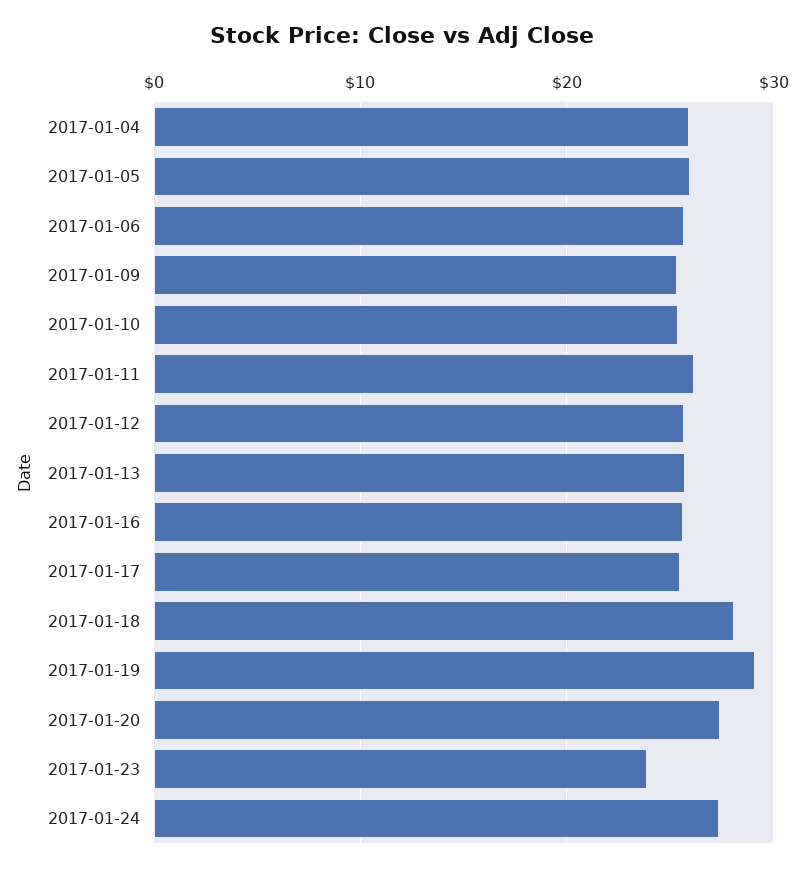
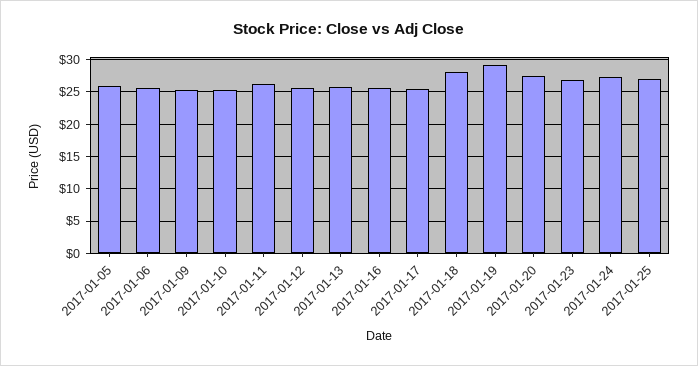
2017-01-04: 26 -> none
2017-01-23: 24 -> 27
2017-01-25: none -> 27

